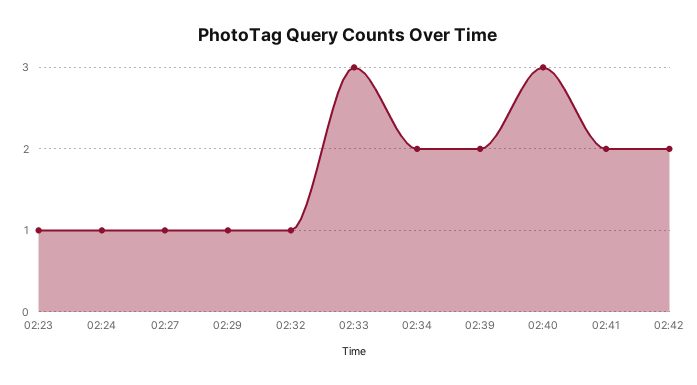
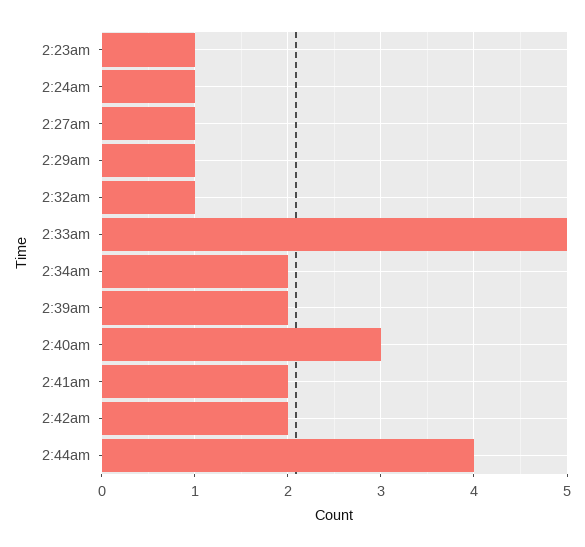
02:33: 3 -> 5
2:44am: none -> 4

